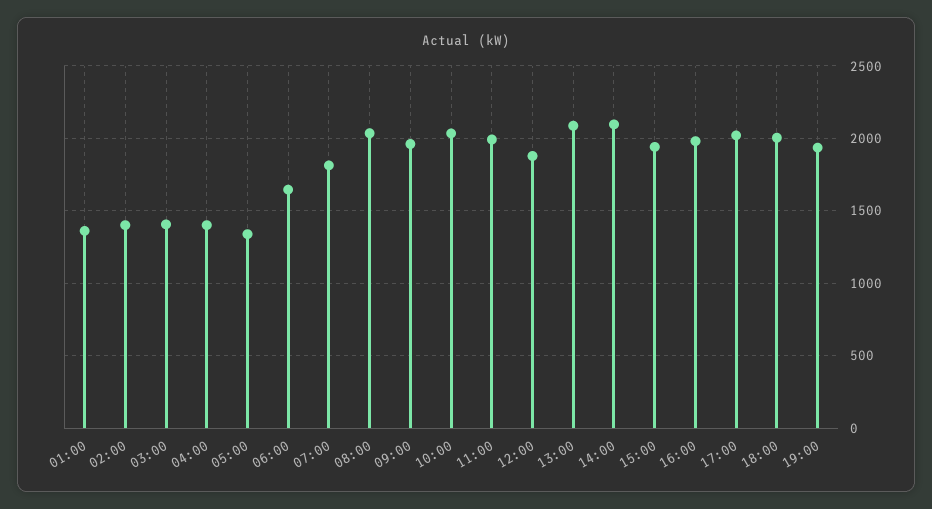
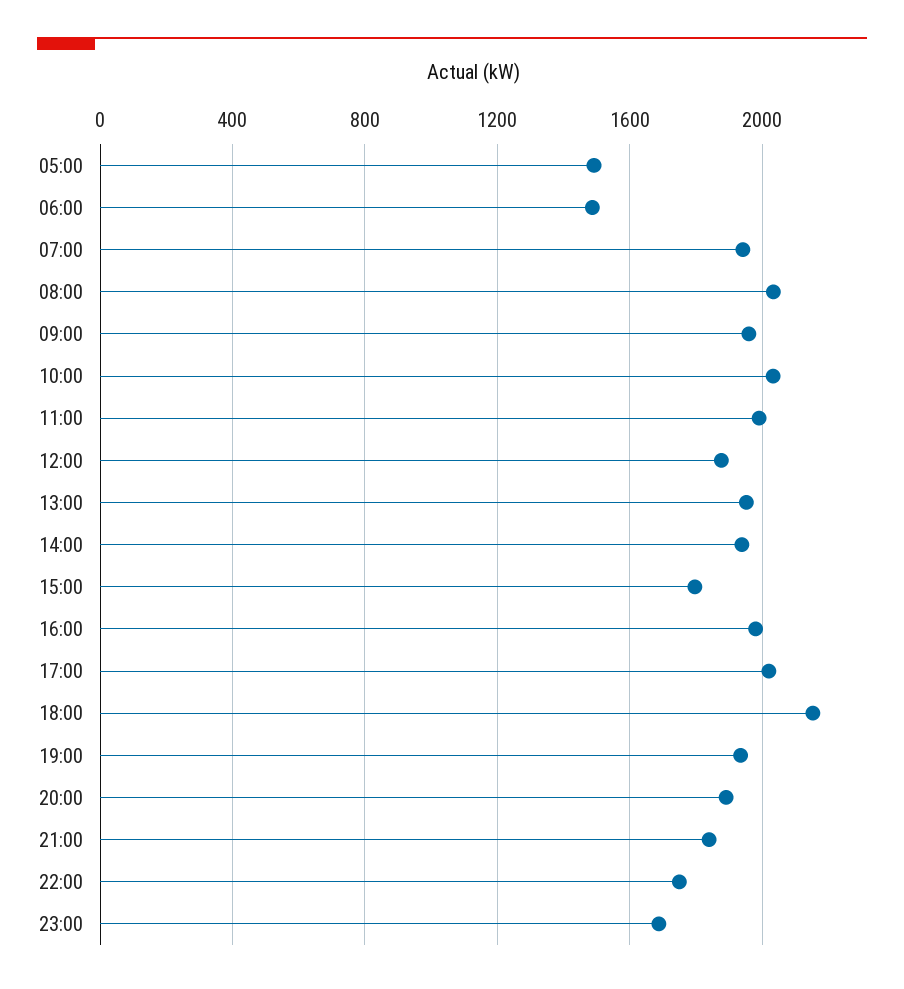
01:00: 1350 -> none
02:00: 1400 -> none
03:00: 1400 -> none
04:00: 1400 -> none
05:00: 1350 -> 1500
06:00: 1650 -> 1500
07:00: 1800 -> 1950
13:00: 2100 -> 1950
14:00: 2100 -> 1950
15:00: 1950 -> 1800
18:00: 2000 -> 2150
20:00: none -> 1900
21:00: none -> 1850
22:00: none -> 1750
23:00: none -> 1700

